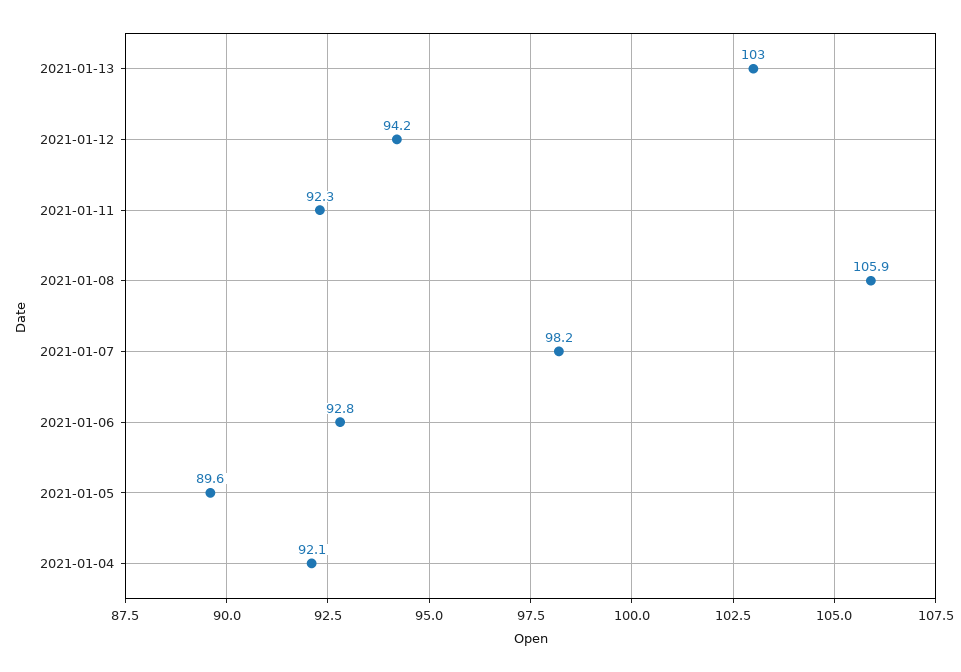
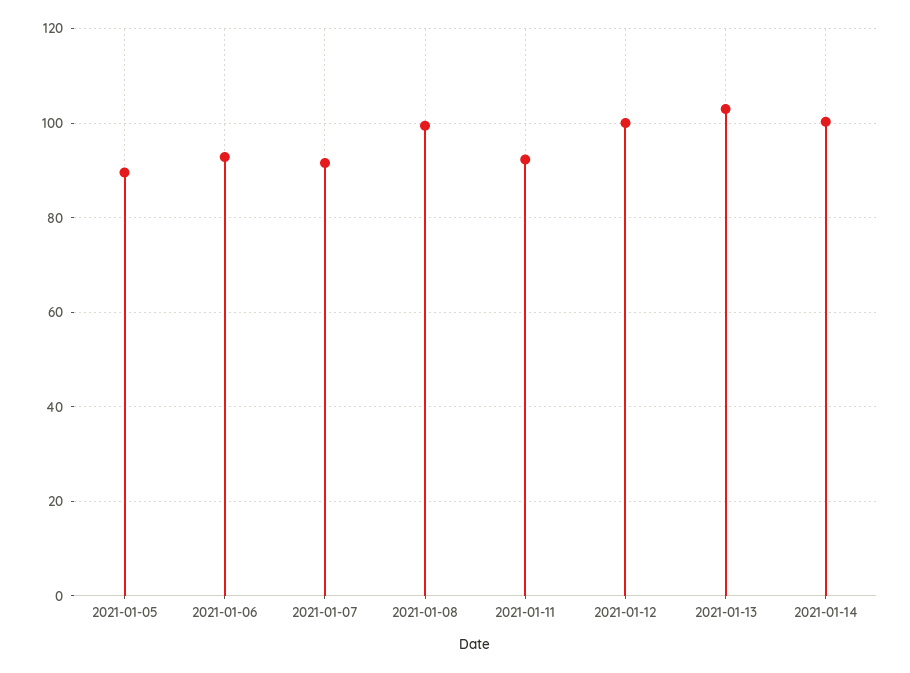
2021-01-12: 94.2 -> 100
2021-01-08: 105.9 -> 100
2021-01-07: 98.2 -> 92
2021-01-04: 92.1 -> none
2021-01-14: none -> 100

